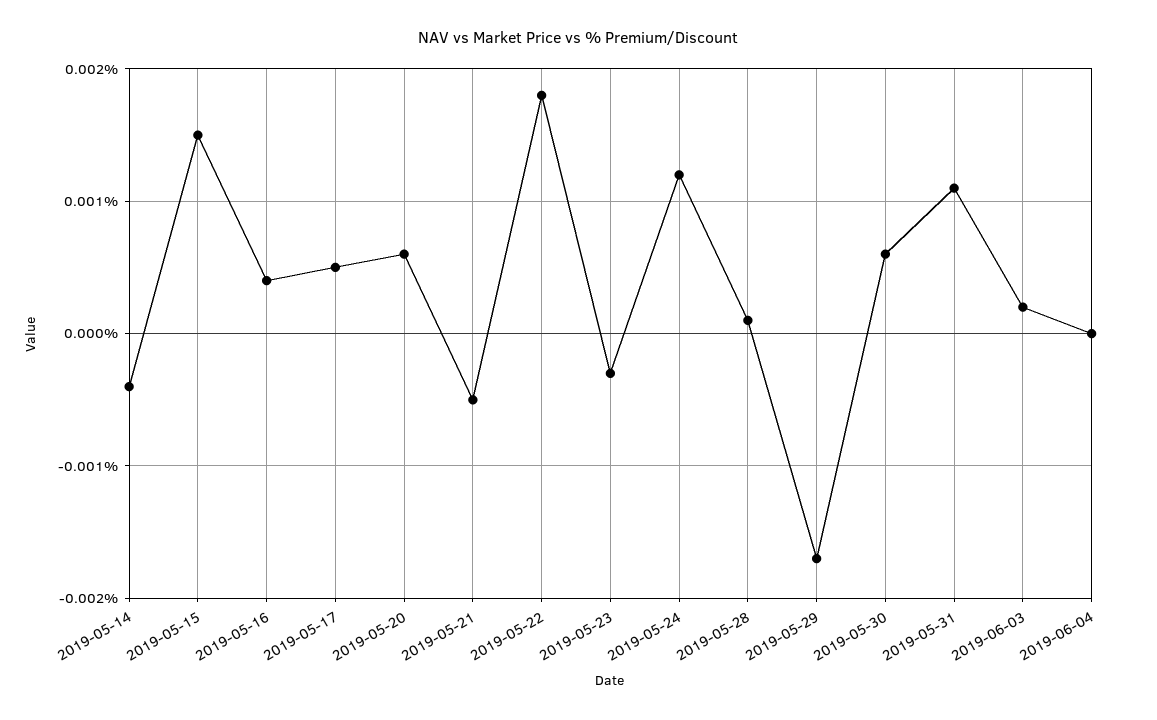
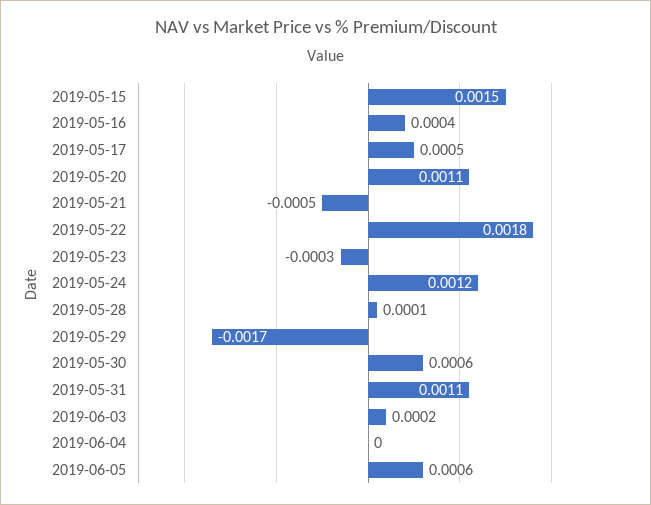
2019-05-14: -0.0004 -> none
2019-05-20: 0.0006 -> 0.0011
2019-06-05: none -> 0.0006

